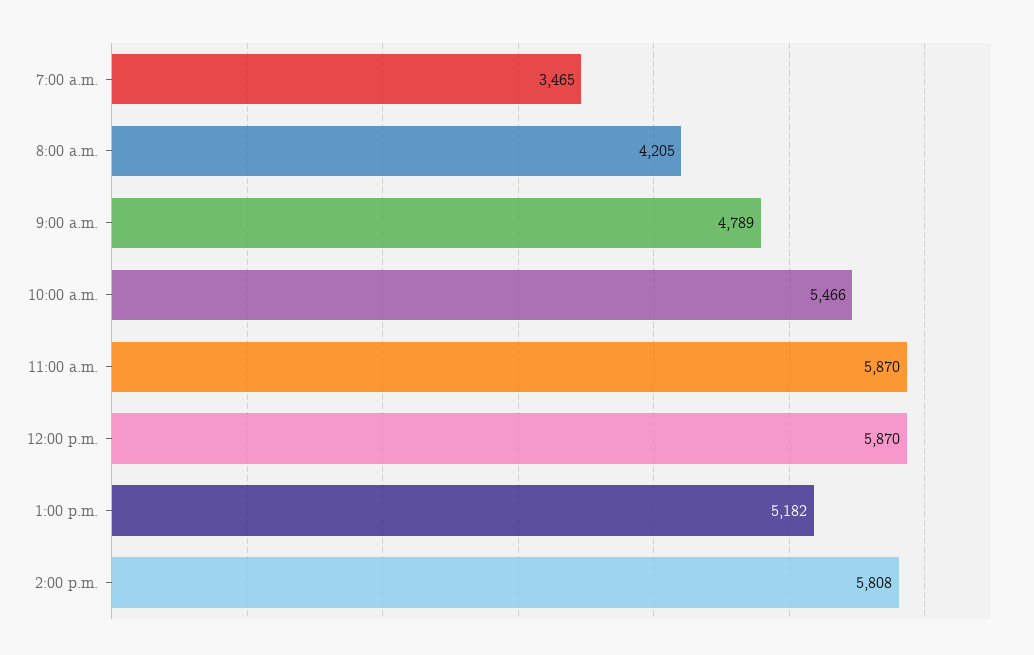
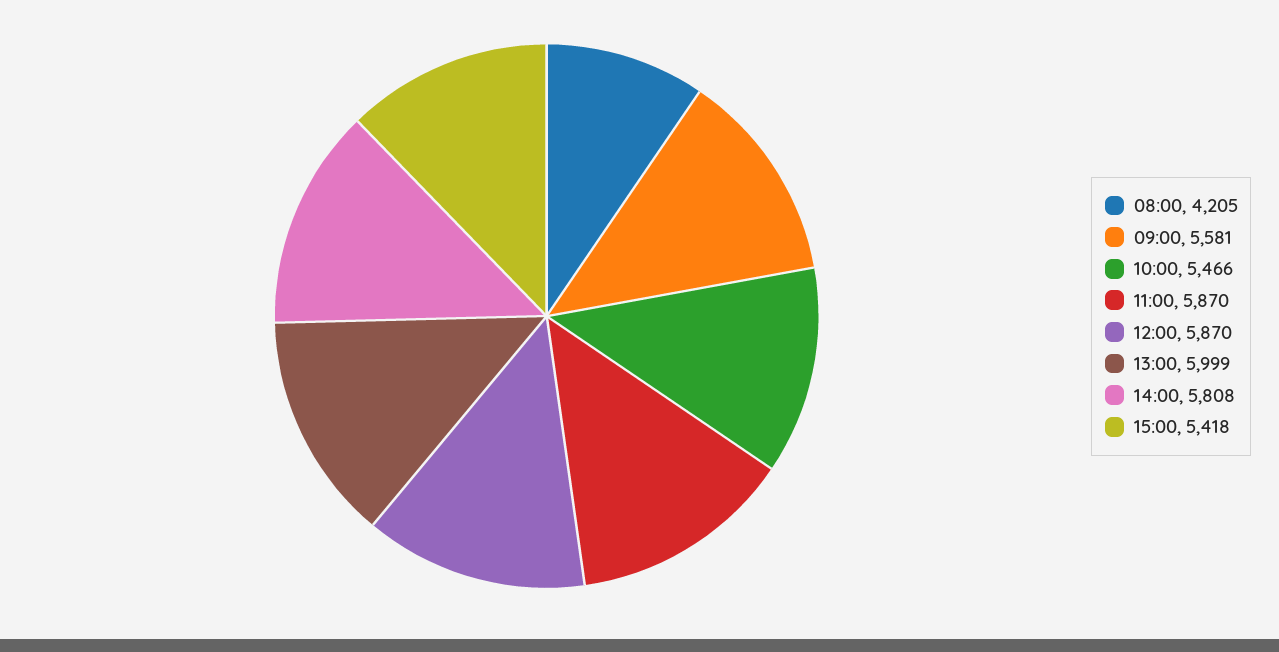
7:00 a.m.: 3465 -> none
9:00 a.m.: 4789 -> 5581
1:00 p.m.: 5182 -> 5999
15:00: none -> 5418

